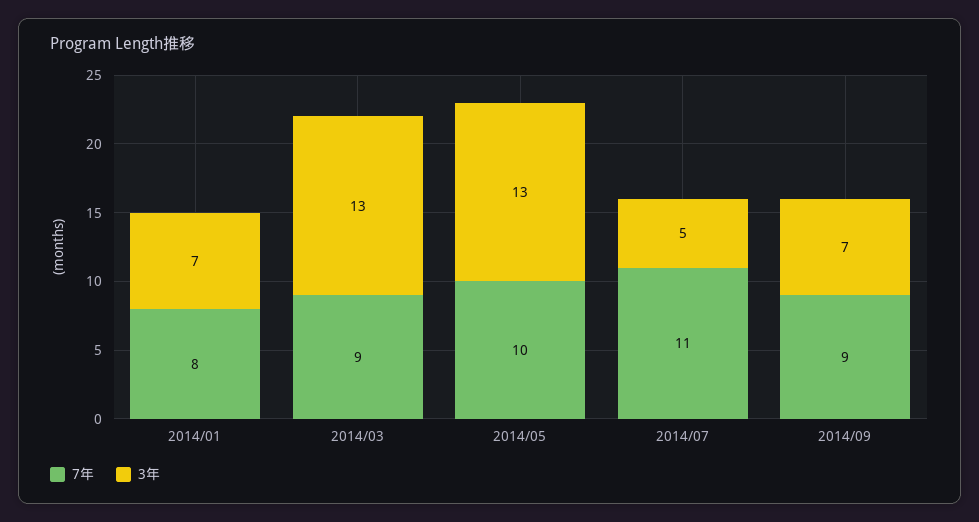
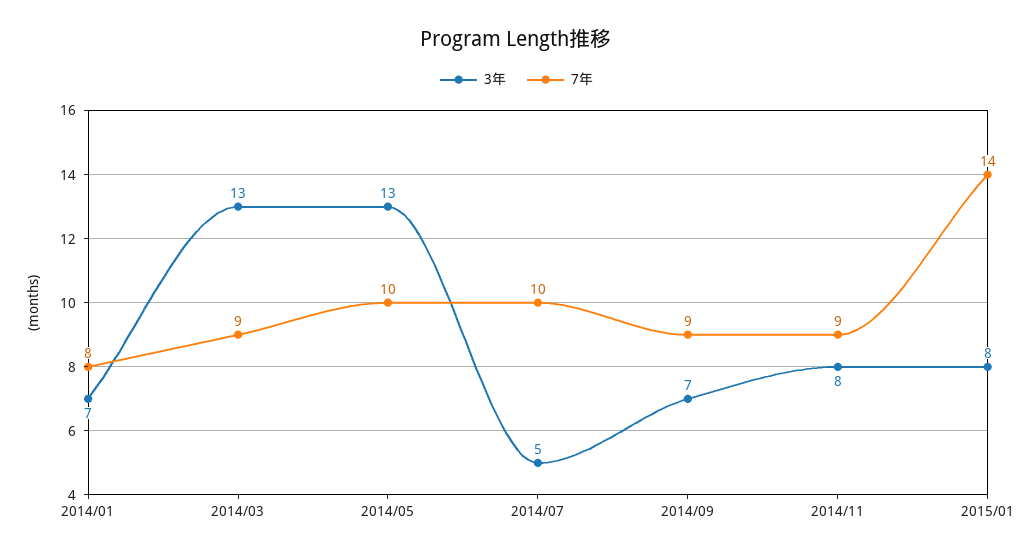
7年, 2014/07: 11 -> 10
3年, 2014/11: none -> 8
7年, 2014/11: none -> 9
3年, 2015/01: none -> 8
7年, 2015/01: none -> 14

